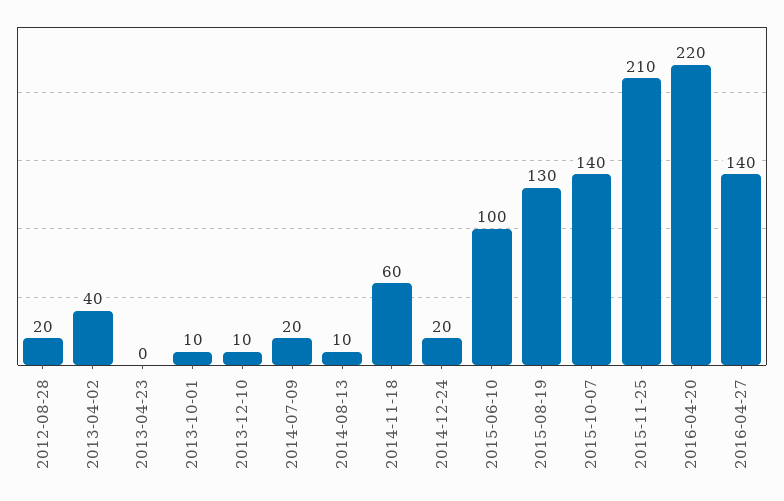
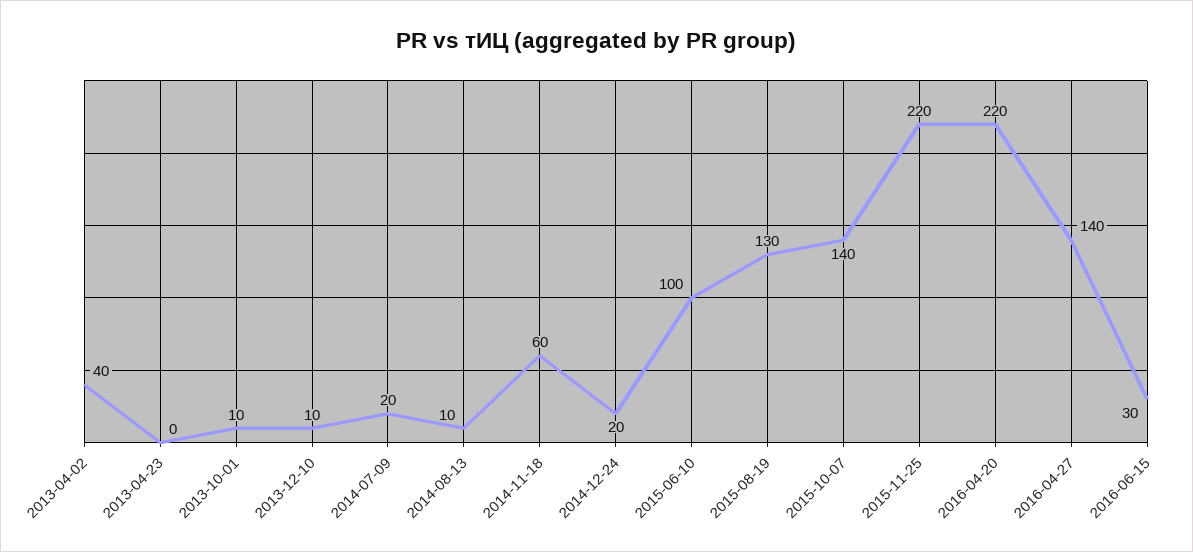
2012-08-28: 20 -> none
2015-11-25: 210 -> 220
2016-06-15: none -> 30

